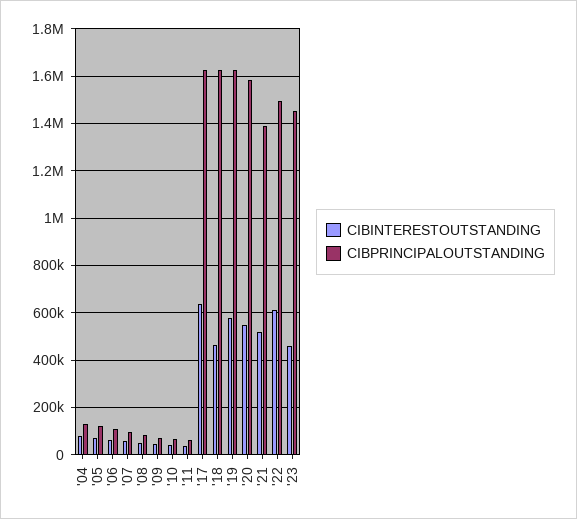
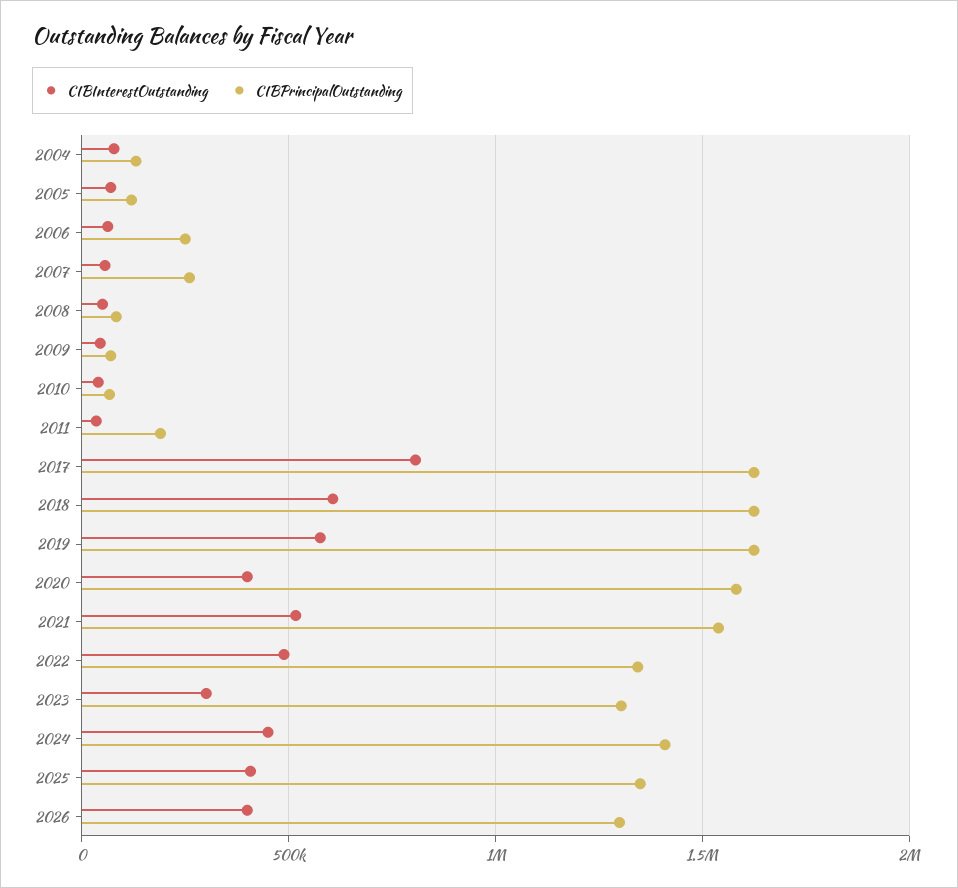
CIBPRINCIPALOUTSTANDING, '06: 100000 -> 250000
CIBPRINCIPALOUTSTANDING, '07: 100000 -> 250000
CIBPRINCIPALOUTSTANDING, '11: 50000 -> 200000
CIBINTERESTOUTSTANDING, '17: 650000 -> 800000
CIBINTERESTOUTSTANDING, '18: 450000 -> 600000
CIBINTERESTOUTSTANDING, '20: 550000 -> 400000
CIBPRINCIPALOUTSTANDING, '21: 1400000 -> 1550000
CIBINTERESTOUTSTANDING, '22: 600000 -> 500000
CIBPRINCIPALOUTSTANDING, '22: 1500000 -> 1350000
CIBINTERESTOUTSTANDING, '23: 450000 -> 300000
CIBPRINCIPALOUTSTANDING, '23: 1450000 -> 1300000
CIBINTERESTOUTSTANDING, 2024: none -> 450000
CIBPRINCIPALOUTSTANDING, 2024: none -> 1400000
CIBINTERESTOUTSTANDING, 2025: none -> 400000
CIBPRINCIPALOUTSTANDING, 2025: none -> 1350000
CIBINTERESTOUTSTANDING, 2026: none -> 400000
CIBPRINCIPALOUTSTANDING, 2026: none -> 1300000

